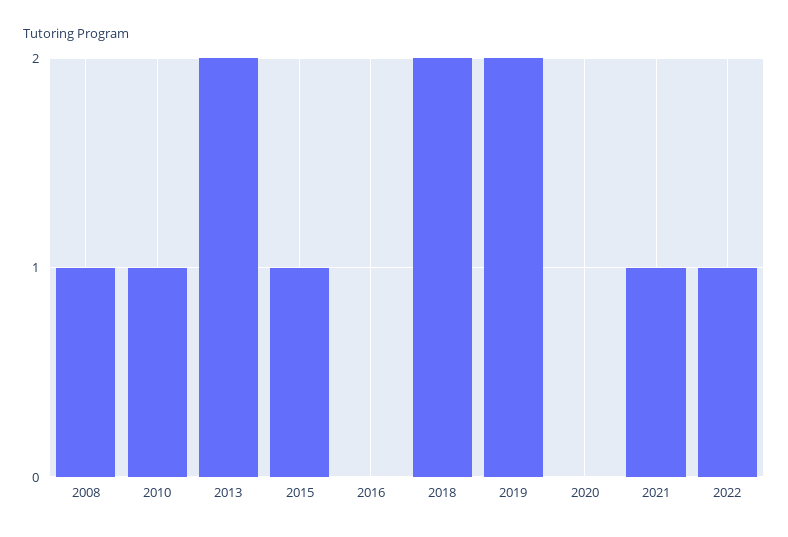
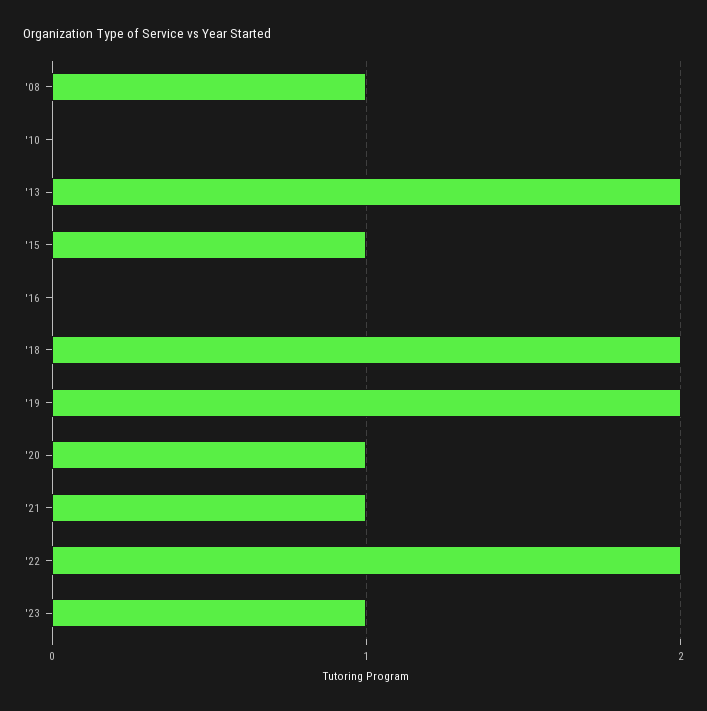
2010: 1 -> 0
2020: 0 -> 1
2022: 1 -> 2
'23: none -> 1

